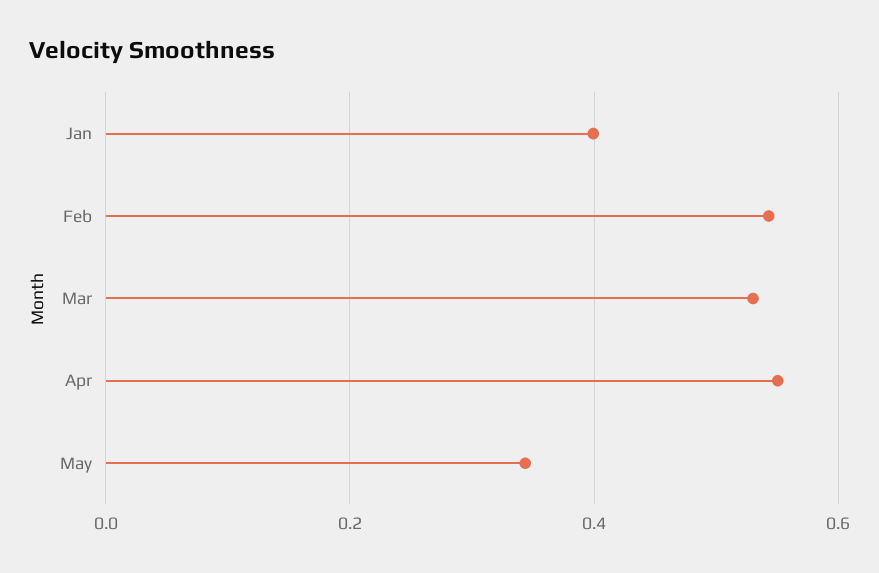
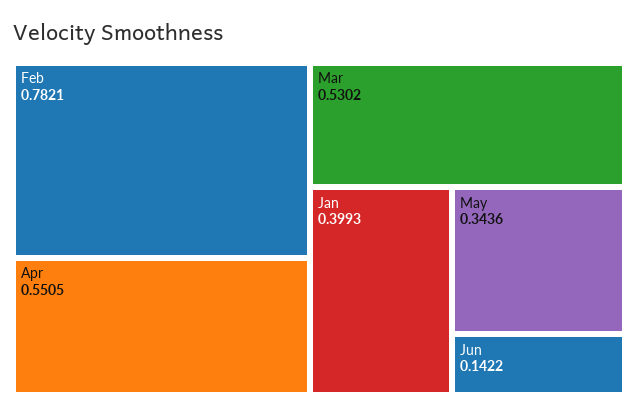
Feb: 0.54 -> 0.7821
Jun: none -> 0.1422

